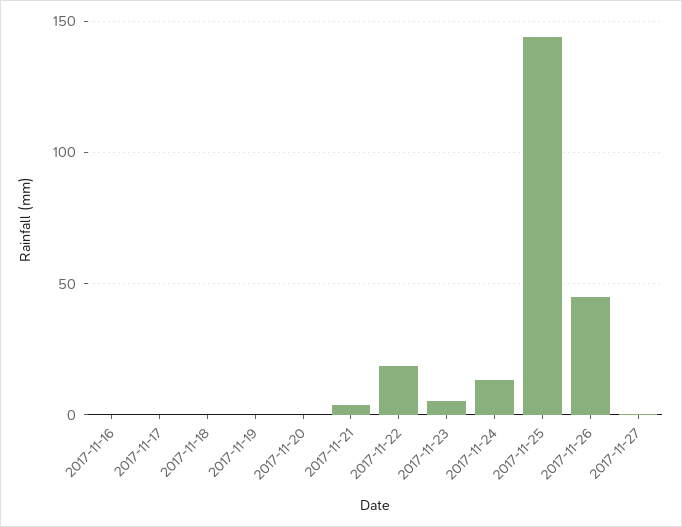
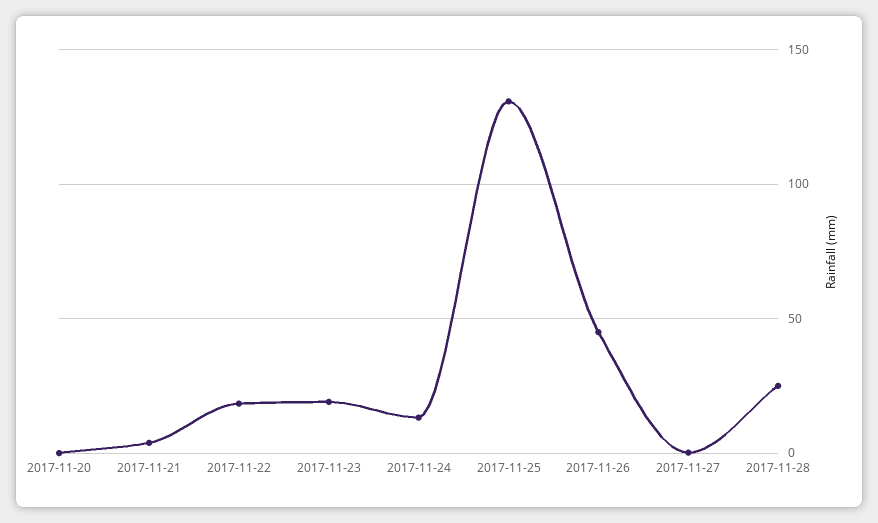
2017-11-16: 0 -> none
2017-11-17: 0 -> none
2017-11-18: 0 -> none
2017-11-19: 0 -> none
2017-11-23: 5 -> 20
2017-11-25: 145 -> 130
2017-11-28: none -> 25

